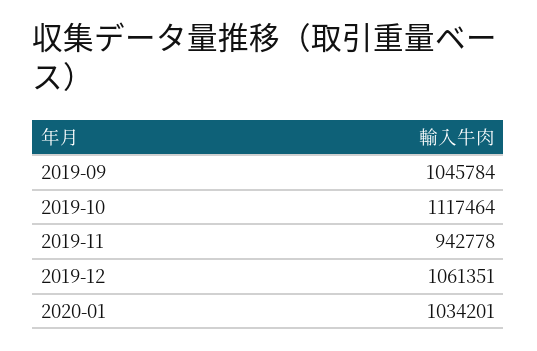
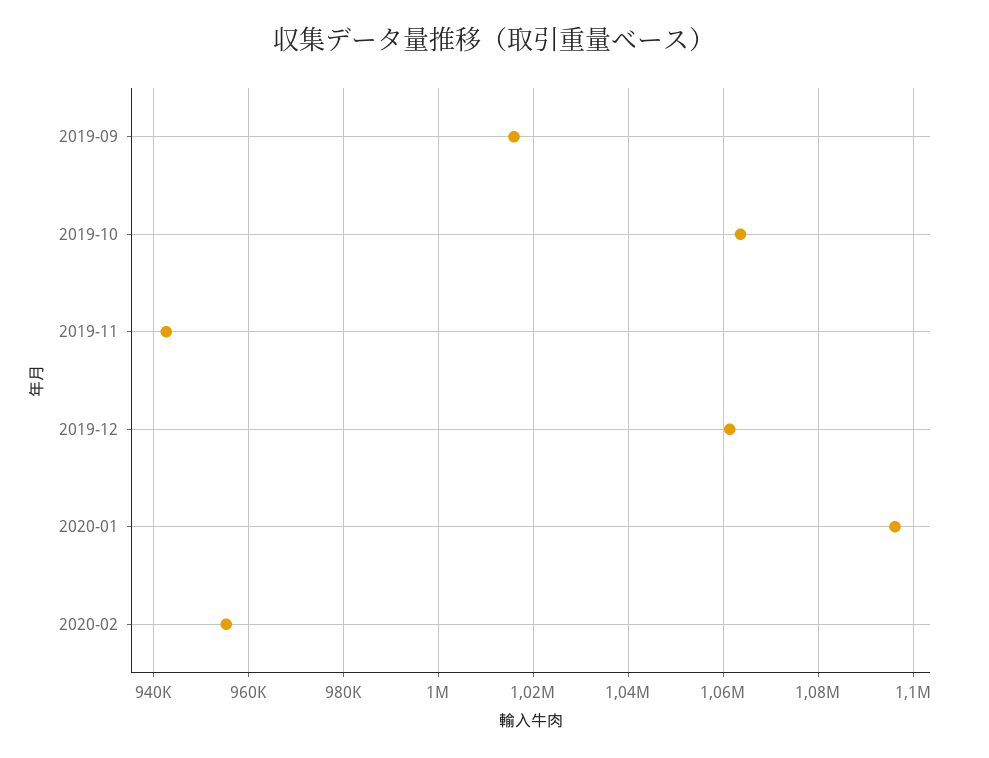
2019-09: 1045784 -> 1016000
2019-10: 1117464 -> 1064000
2020-01: 1034201 -> 1096000
2020-02: none -> 956000

